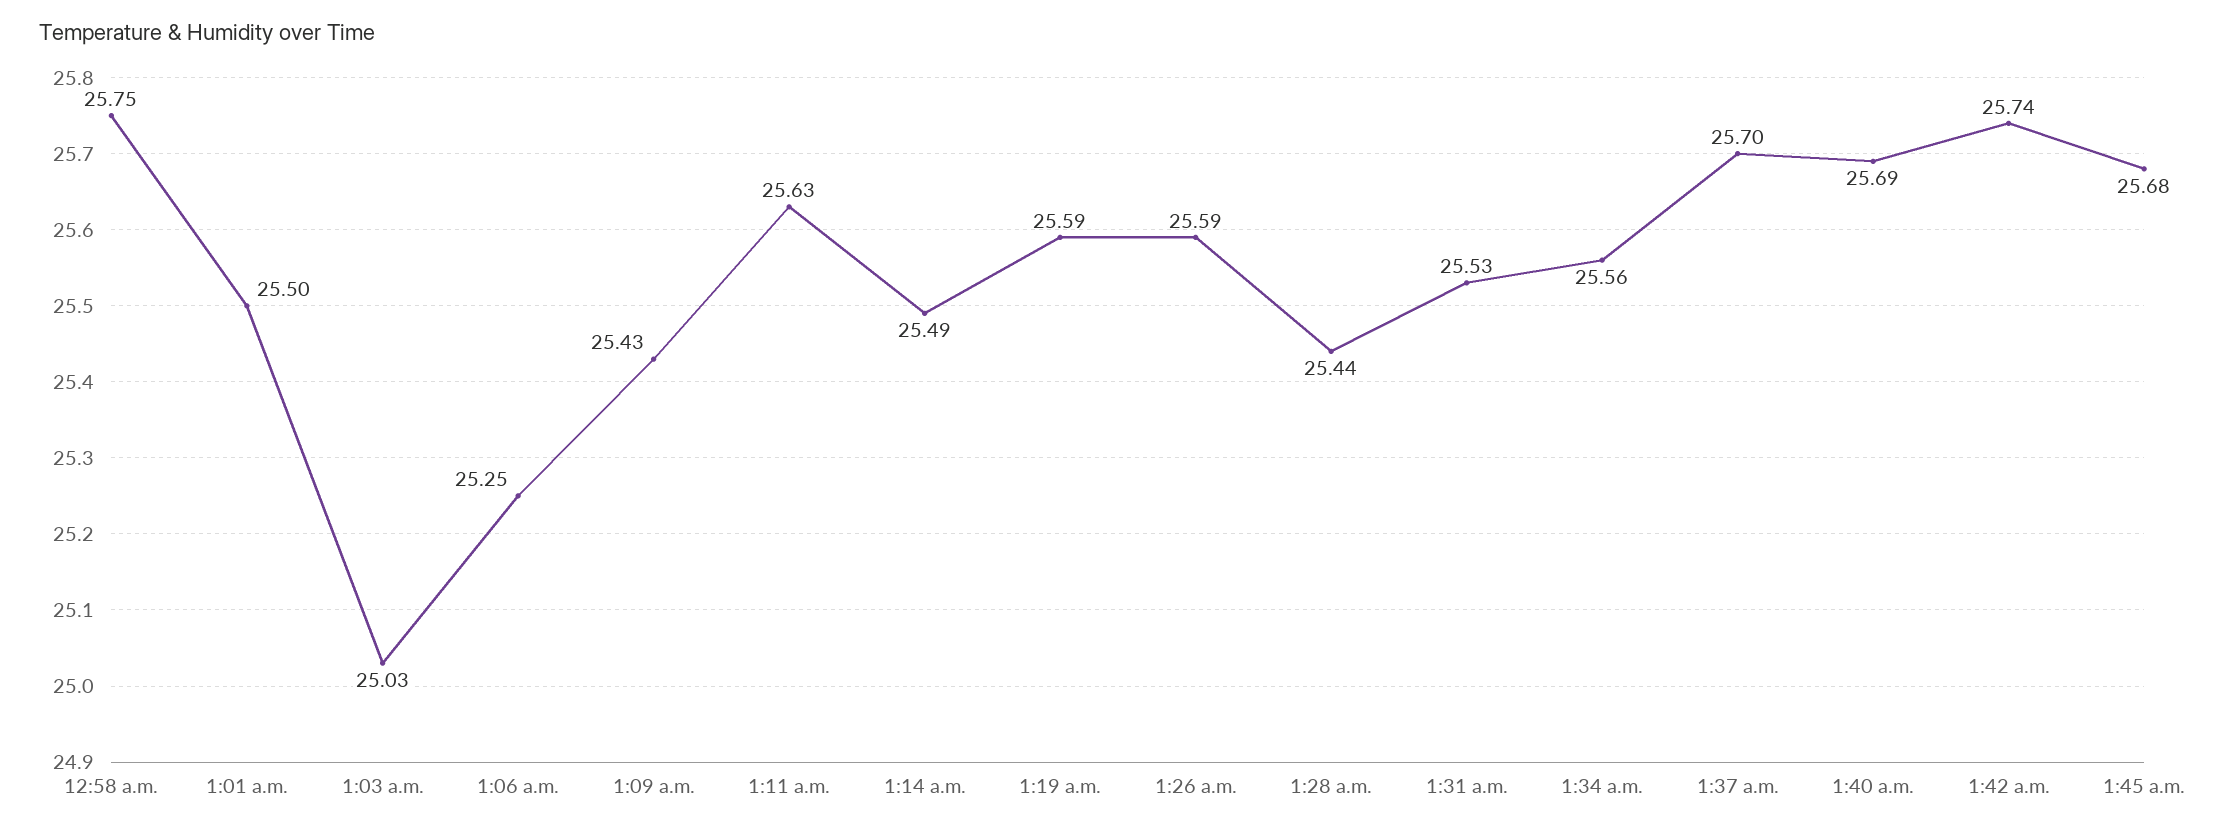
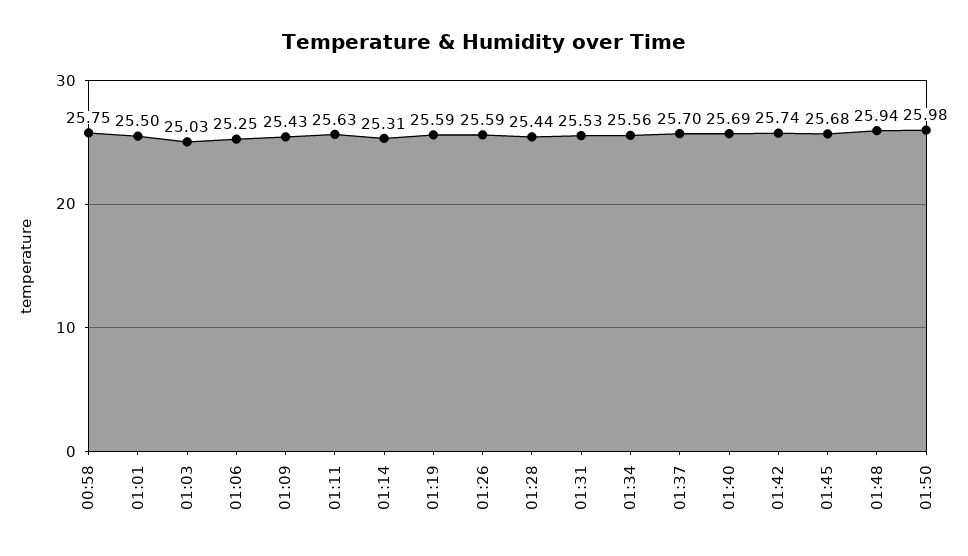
1:14 a.m.: 25.49 -> 25.31
01:48: none -> 25.94
01:50: none -> 25.98

